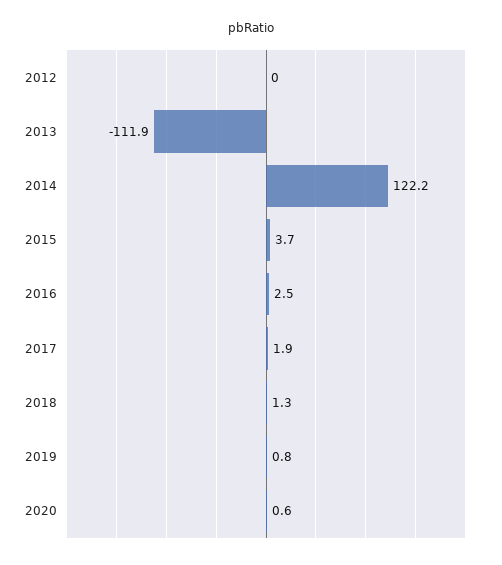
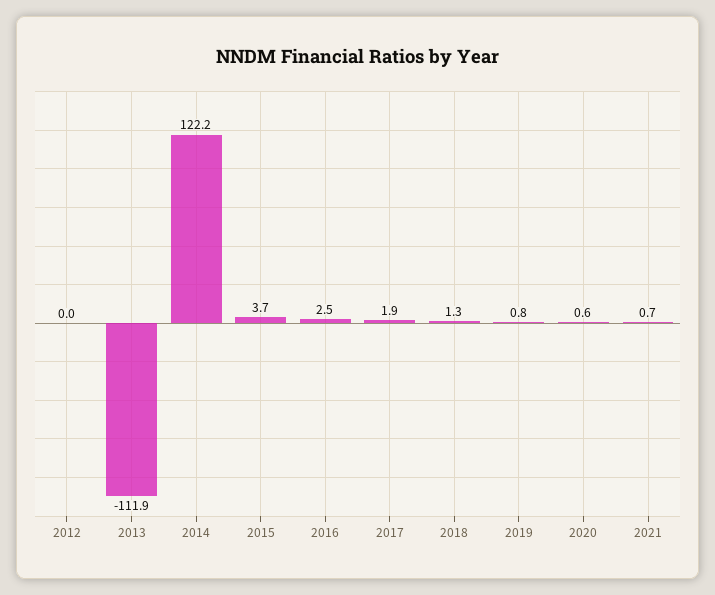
2021: none -> 0.7

